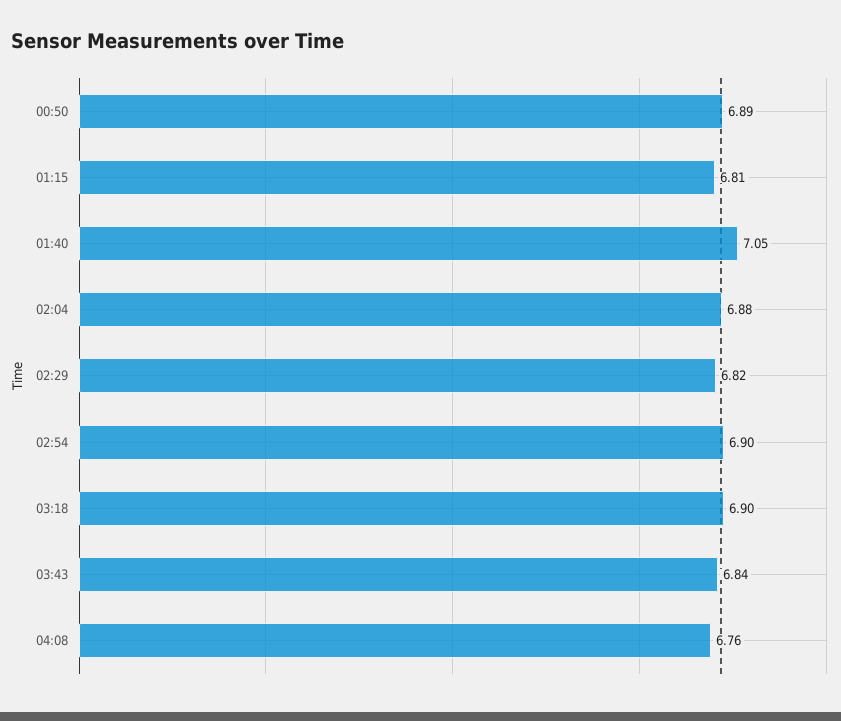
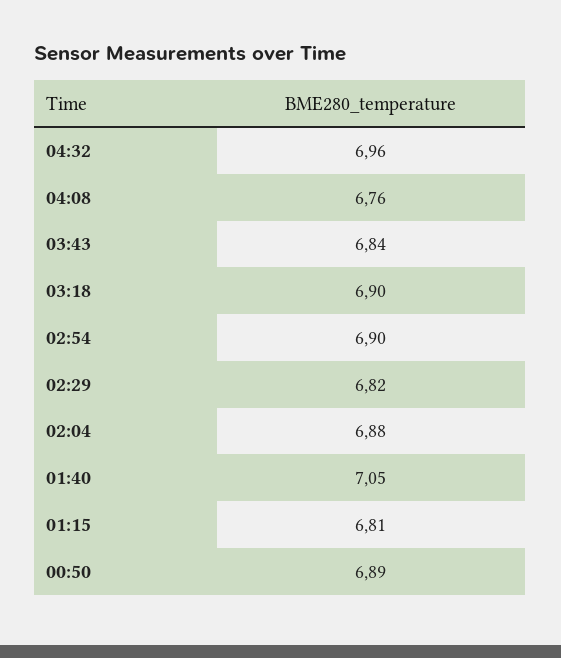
04:32: none -> 6.96

